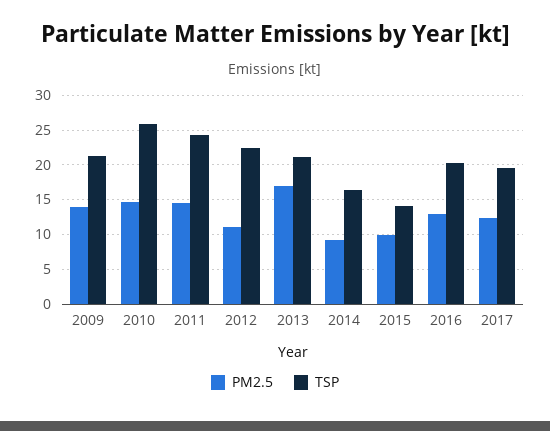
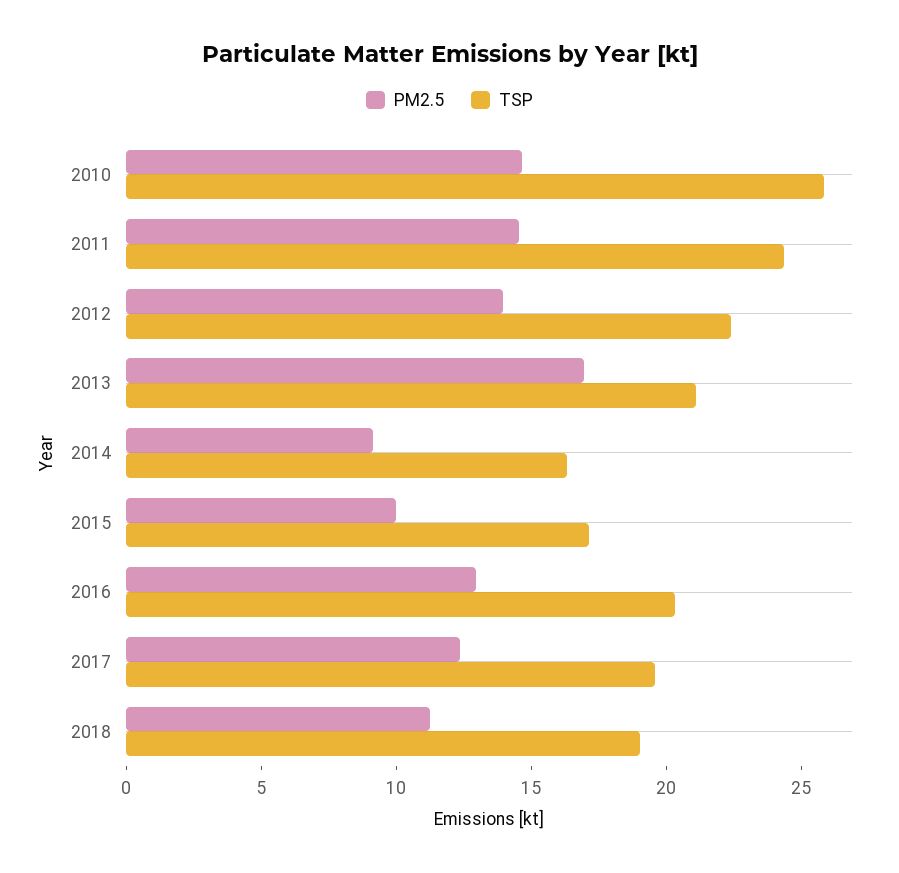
PM2.5, 2009: 14 -> none
TSP, 2009: 21 -> none
PM2.5, 2012: 11 -> 14
TSP, 2015: 14 -> 17
PM2.5, 2018: none -> 11
TSP, 2018: none -> 19

